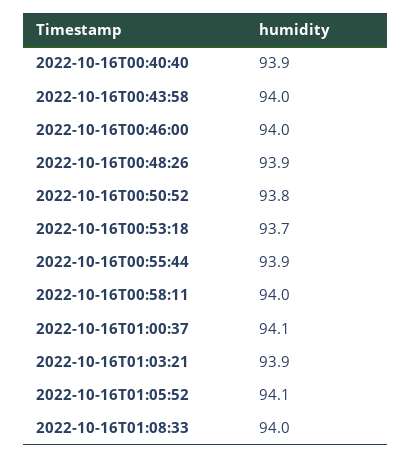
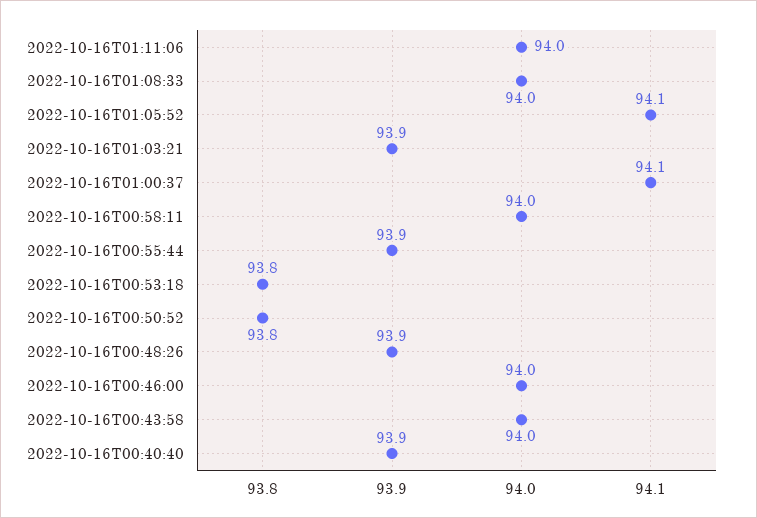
2022-10-16T00:53:18: 93.7 -> 93.8
2022-10-16T01:11:06: none -> 94

